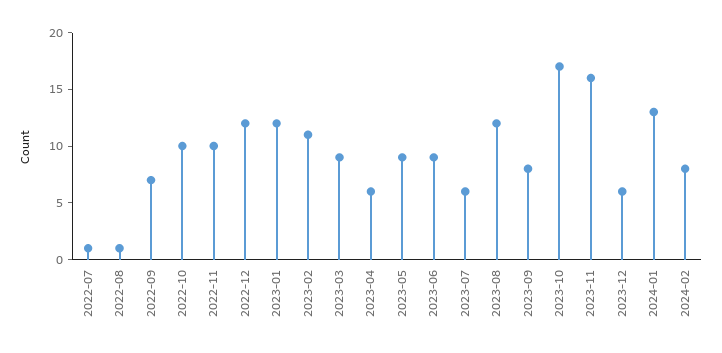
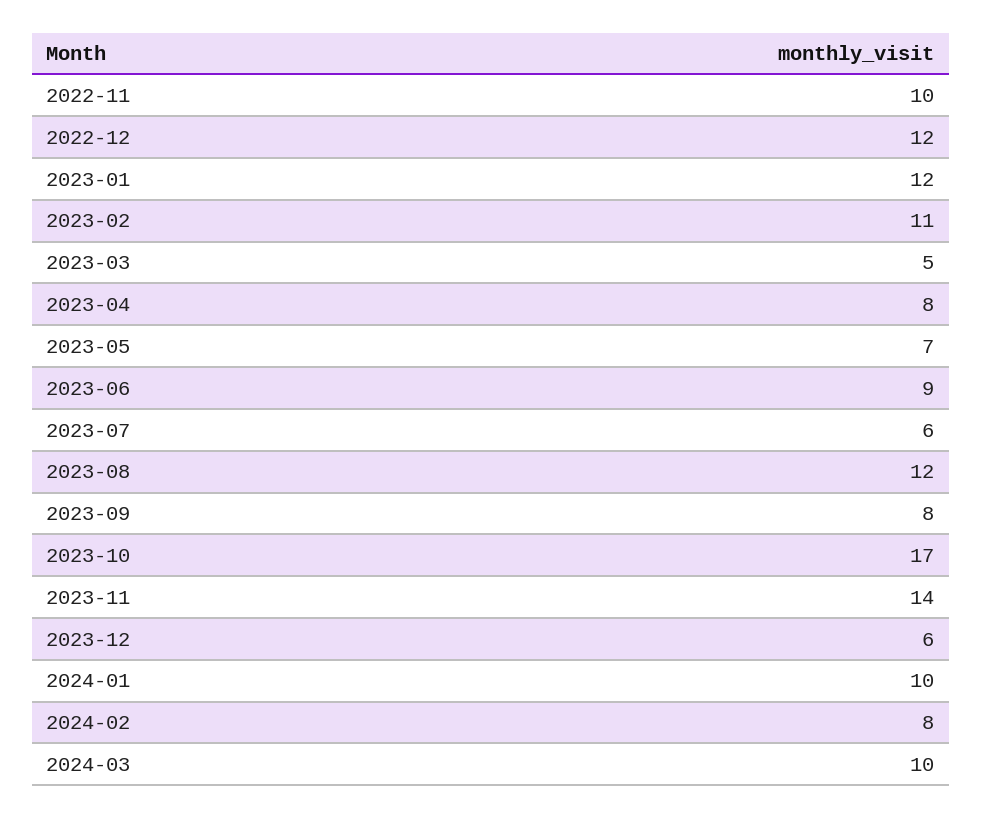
2022-07: 1 -> none
2022-08: 1 -> none
2022-09: 7 -> none
2022-10: 10 -> none
2023-03: 9 -> 5
2023-04: 6 -> 8
2023-05: 9 -> 7
2023-11: 16 -> 14
2024-01: 13 -> 10
2024-03: none -> 10

